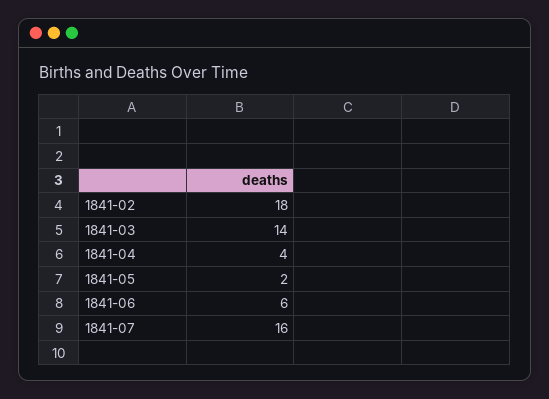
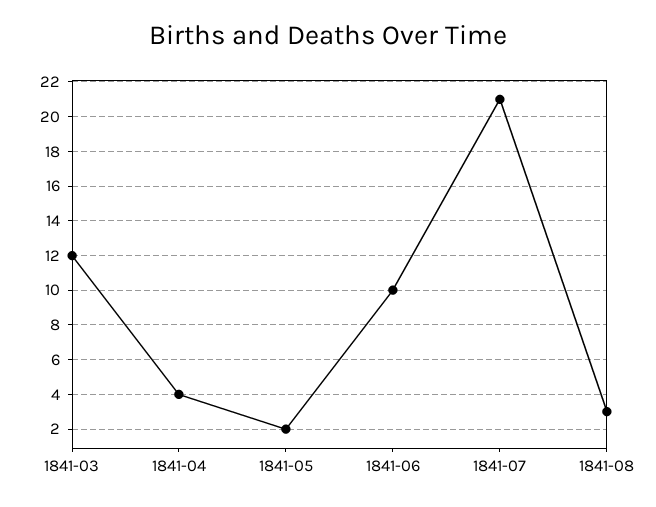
1841-02: 18 -> none
1841-03: 14 -> 12
1841-06: 6 -> 10
1841-07: 16 -> 21
1841-08: none -> 3

